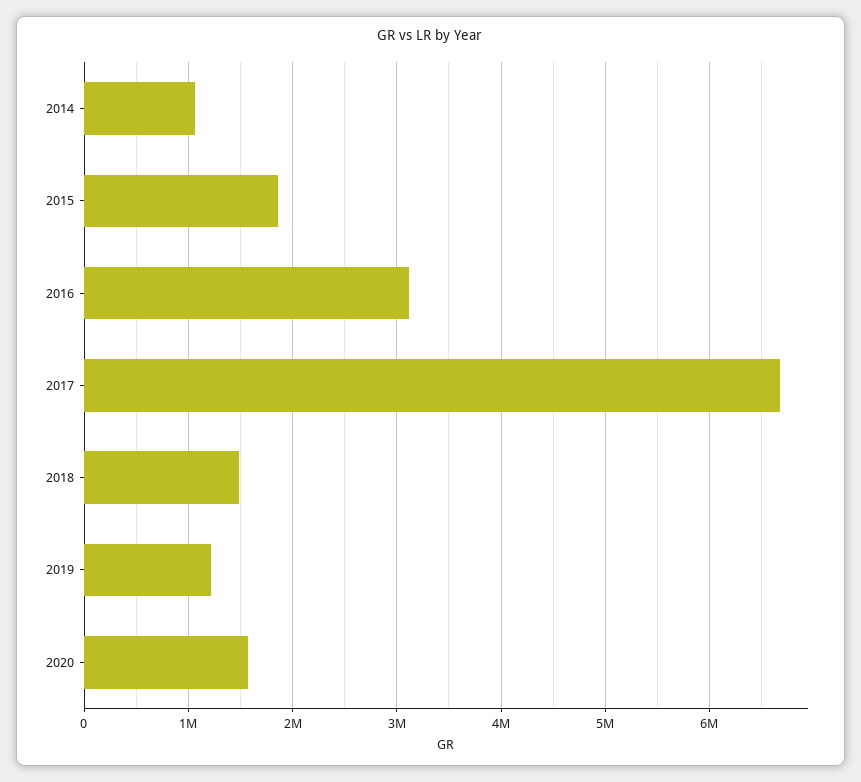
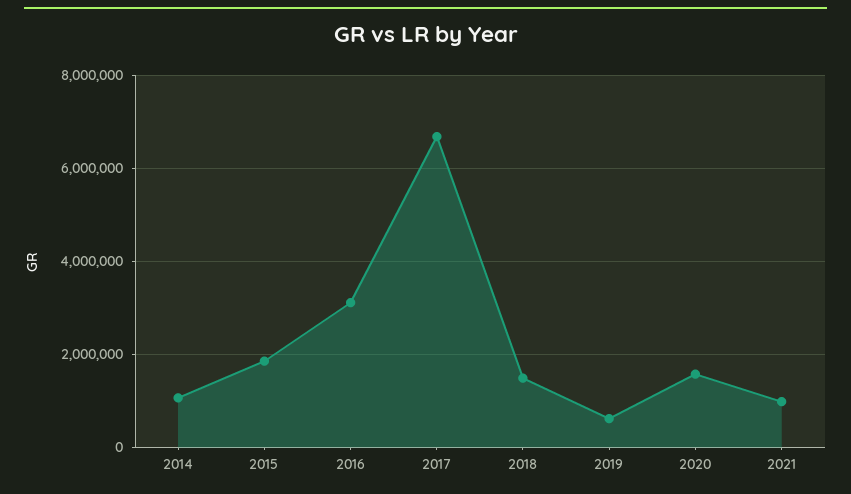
2019: 1200000 -> 600000
2021: none -> 1000000

